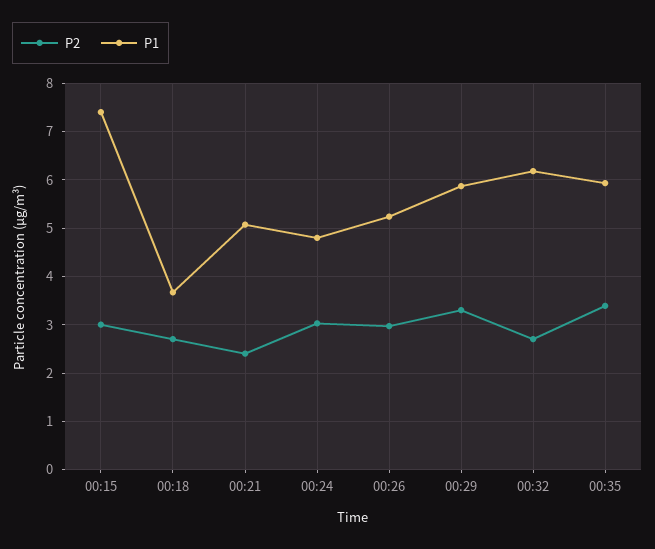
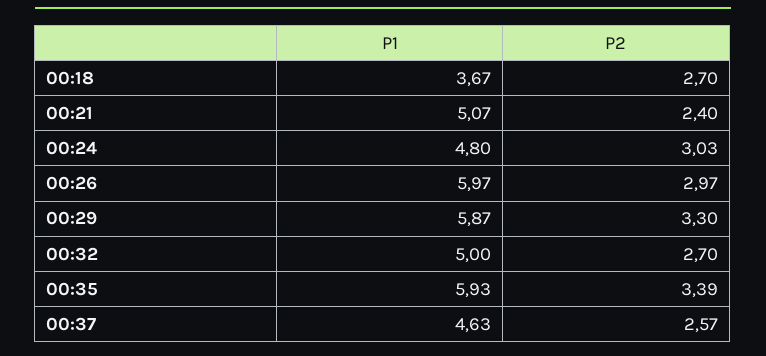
P2, 00:15: 3 -> none
P1, 00:15: 7.4 -> none
P1, 00:26: 5.2 -> 5.97
P1, 00:32: 6.2 -> 5
P1, 00:37: none -> 4.63
P2, 00:37: none -> 2.57

